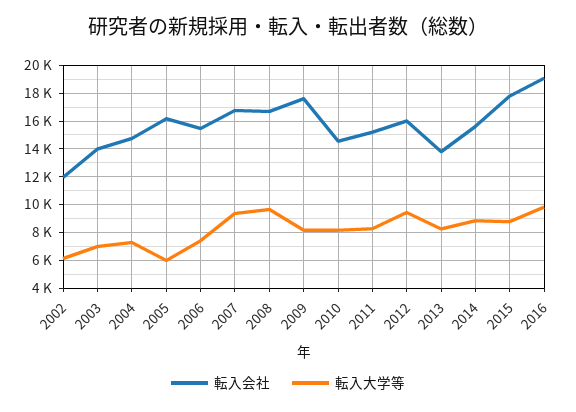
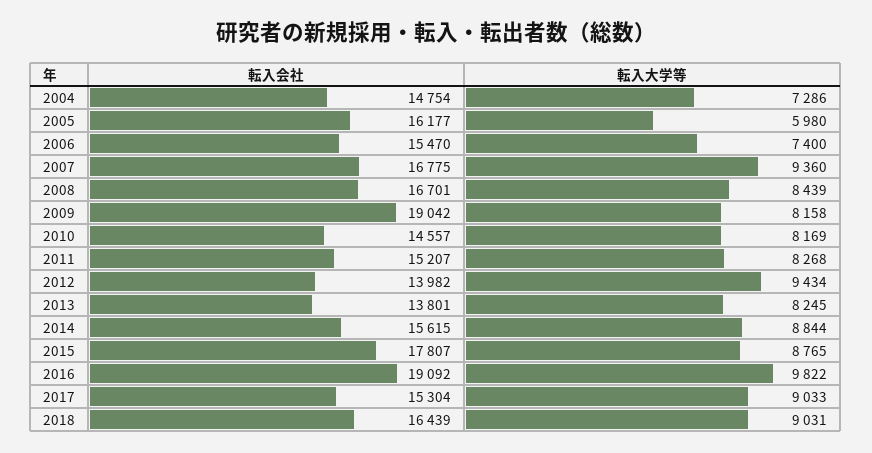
転入会社, 2002: 12000 -> none
転入大学等, 2002: 6000 -> none
転入会社, 2003: 14000 -> none
転入大学等, 2003: 7000 -> none
転入大学等, 2008: 9500 -> 8439
転入会社, 2009: 17500 -> 19042
転入会社, 2012: 16000 -> 13982
転入会社, 2017: none -> 15304
転入大学等, 2017: none -> 9033
転入会社, 2018: none -> 16439
転入大学等, 2018: none -> 9031

